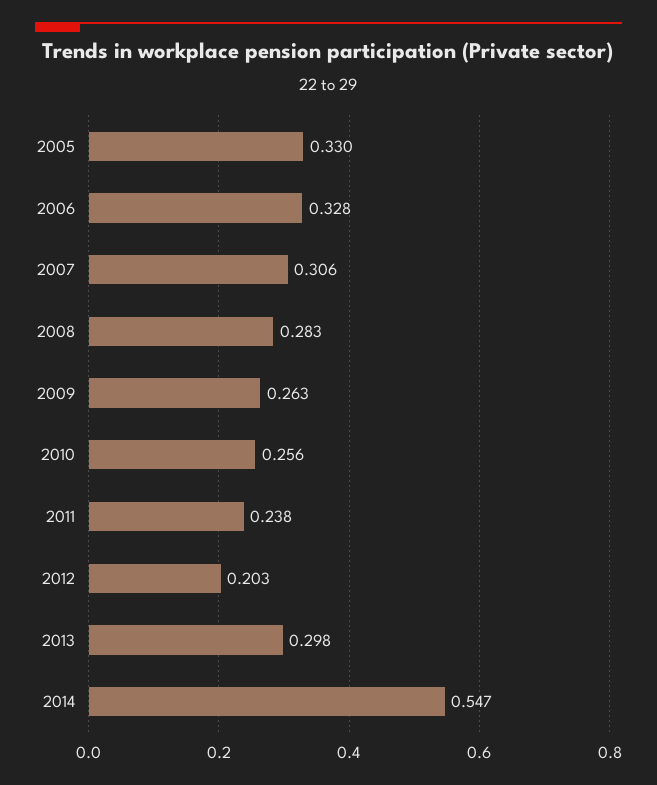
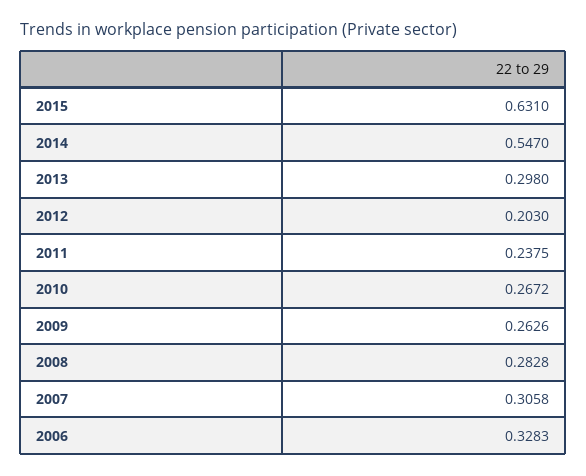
2005: 0.33 -> none
2010: 0.256 -> 0.2672
2015: none -> 0.631

